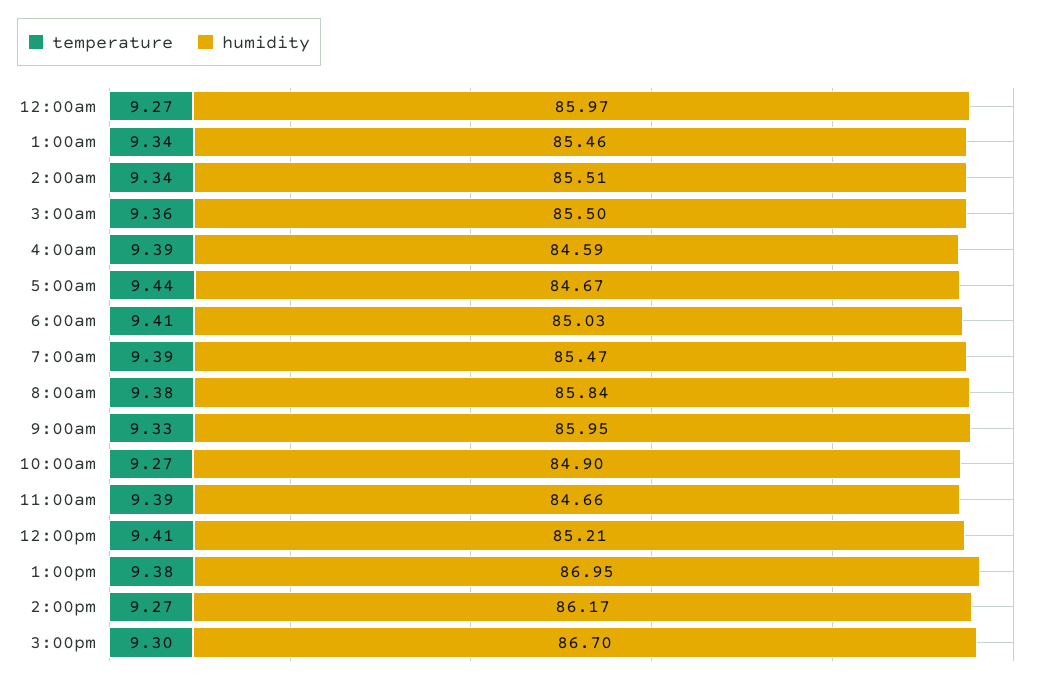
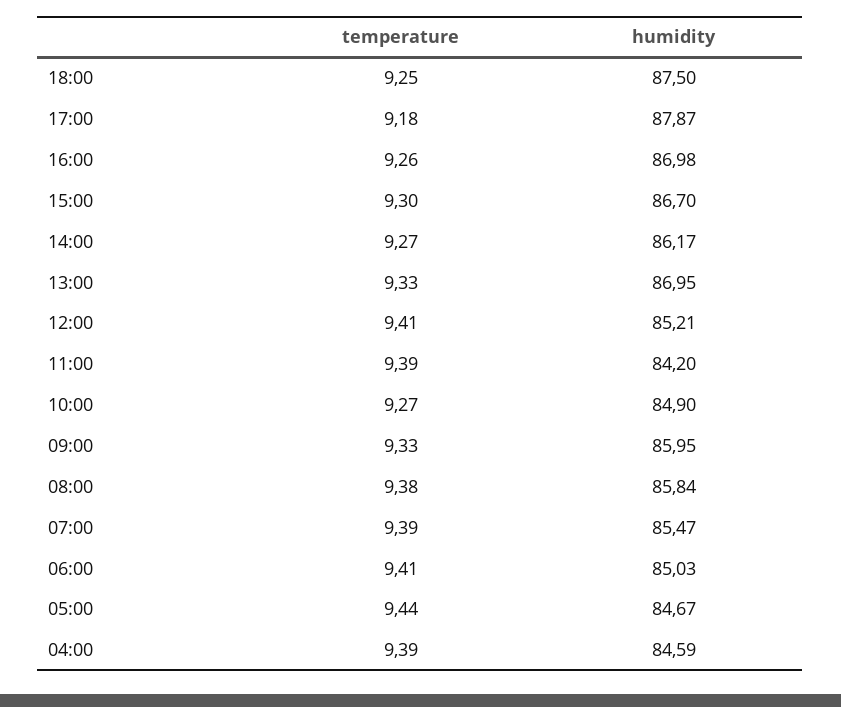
temperature, 12:00am: 9.27 -> none
humidity, 12:00am: 85.97 -> none
temperature, 1:00am: 9.34 -> none
humidity, 1:00am: 85.46 -> none
temperature, 2:00am: 9.34 -> none
humidity, 2:00am: 85.51 -> none
temperature, 3:00am: 9.36 -> none
humidity, 3:00am: 85.5 -> none
humidity, 11:00am: 84.66 -> 84.2
temperature, 1:00pm: 9.38 -> 9.33
temperature, 18:00: none -> 9.25
humidity, 18:00: none -> 87.5
temperature, 17:00: none -> 9.18
humidity, 17:00: none -> 87.87
temperature, 16:00: none -> 9.26
humidity, 16:00: none -> 86.98

